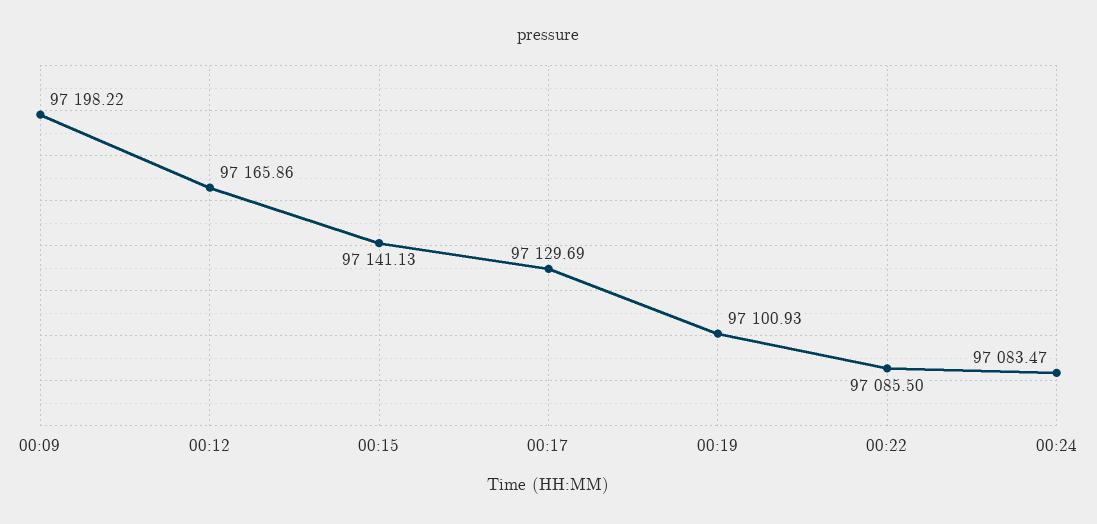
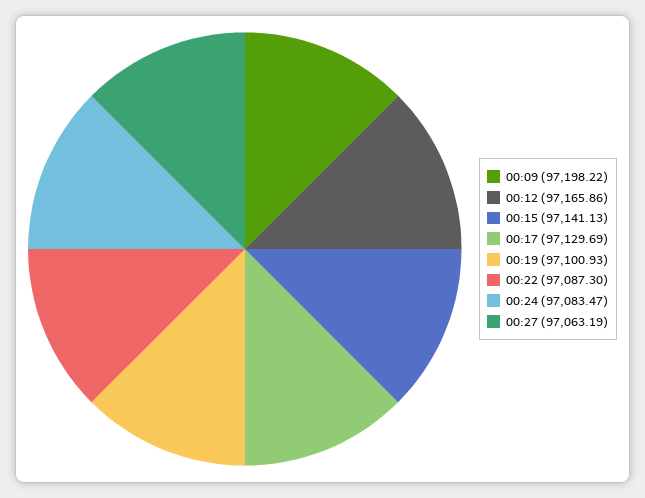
00:22: 97085.5 -> 97087.3
00:27: none -> 97063.19

